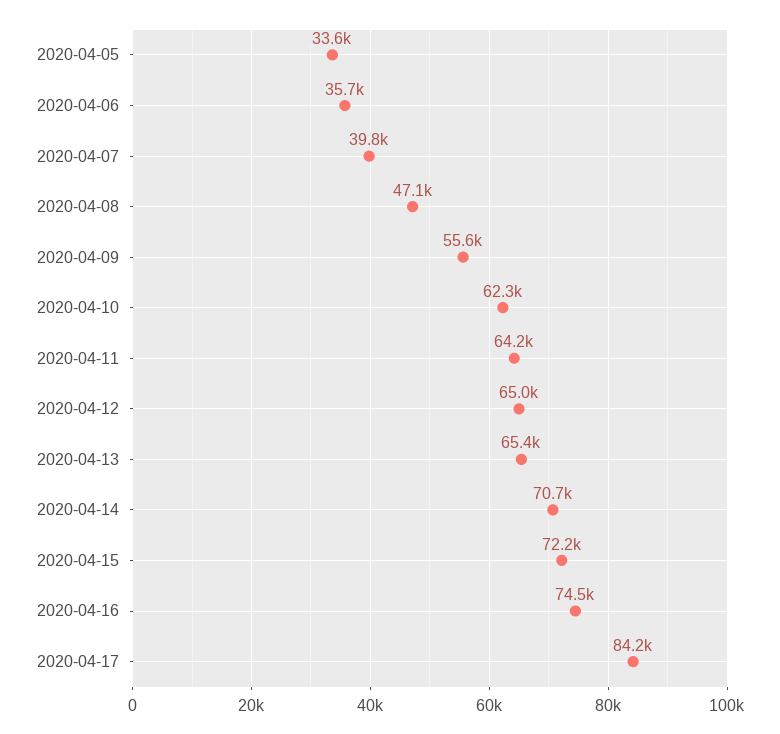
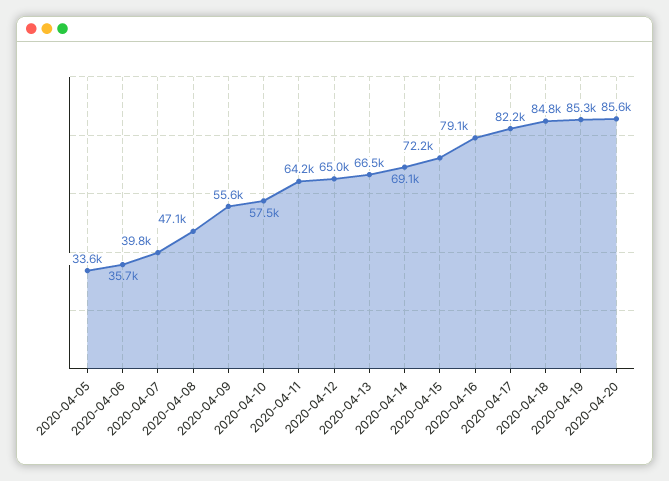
2020-04-10: 62300 -> 57500
2020-04-13: 65400 -> 66500
2020-04-14: 70700 -> 69100
2020-04-16: 74500 -> 79100
2020-04-17: 84200 -> 82200
2020-04-18: none -> 84800
2020-04-19: none -> 85300
2020-04-20: none -> 85600

